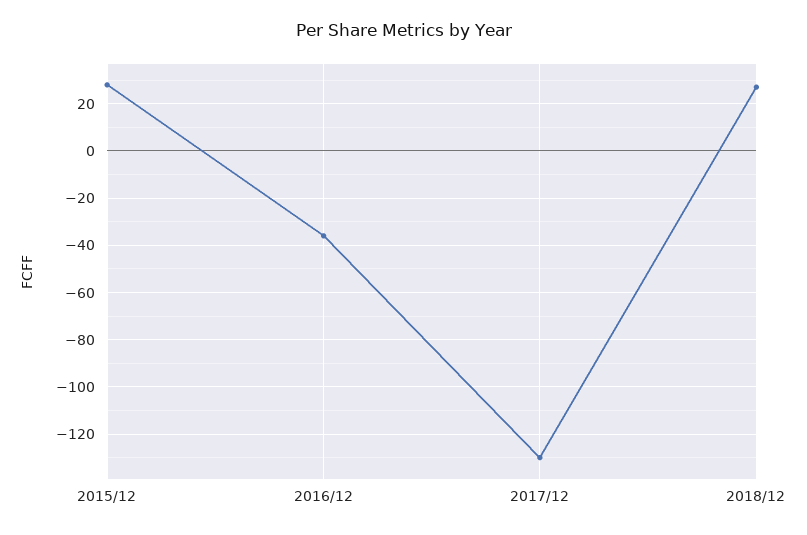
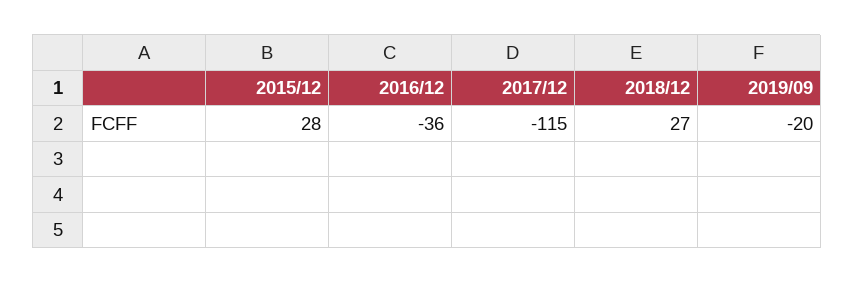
2017/12: -130 -> -115
2019/09: none -> -20

